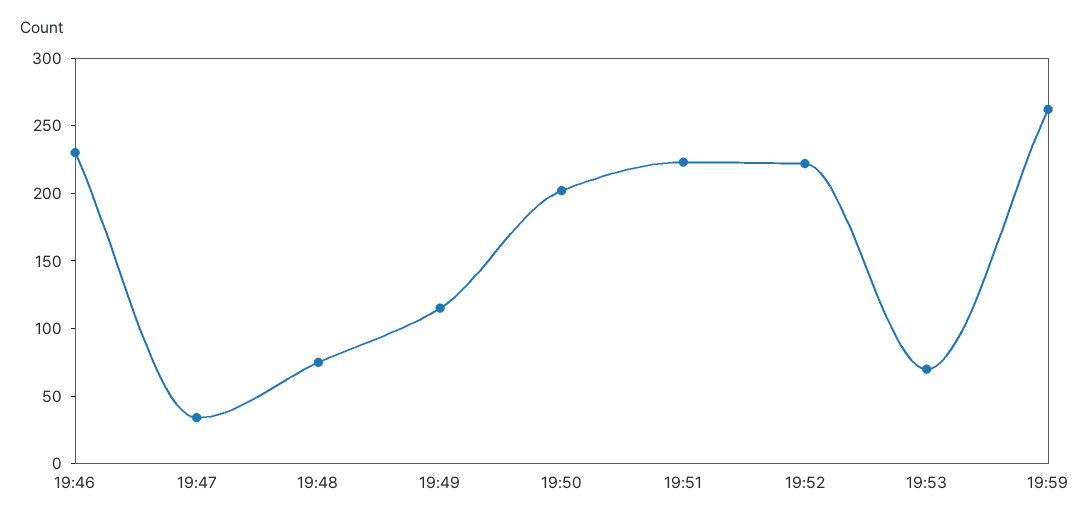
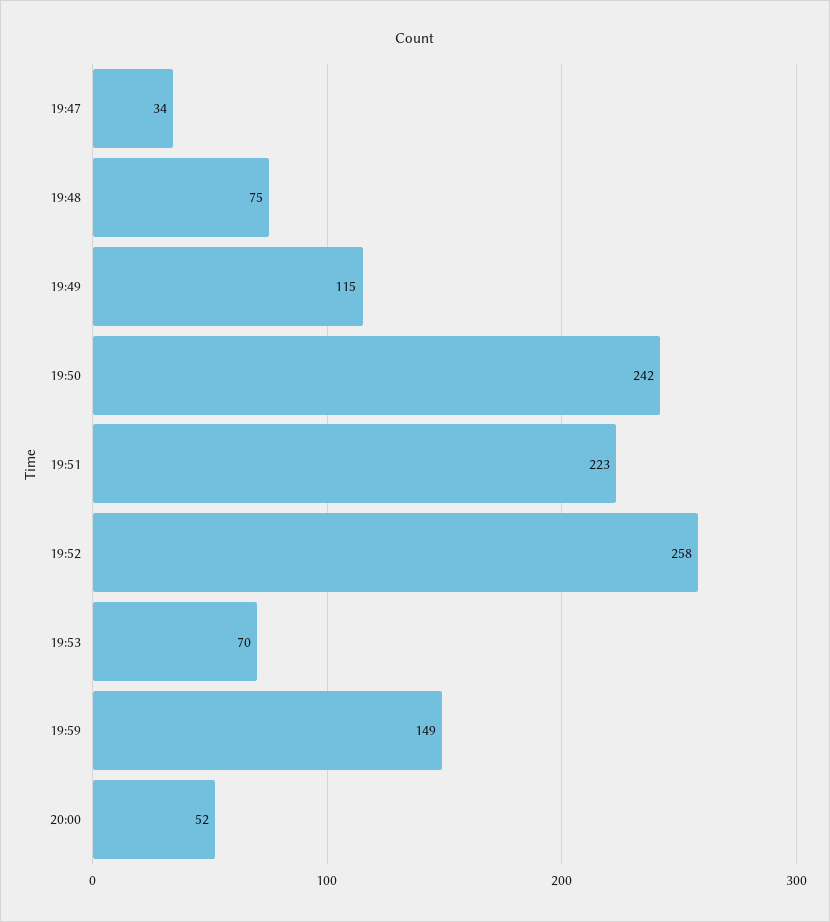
19:46: 230 -> none
19:50: 200 -> 242
19:52: 220 -> 258
19:59: 260 -> 149
20:00: none -> 52

